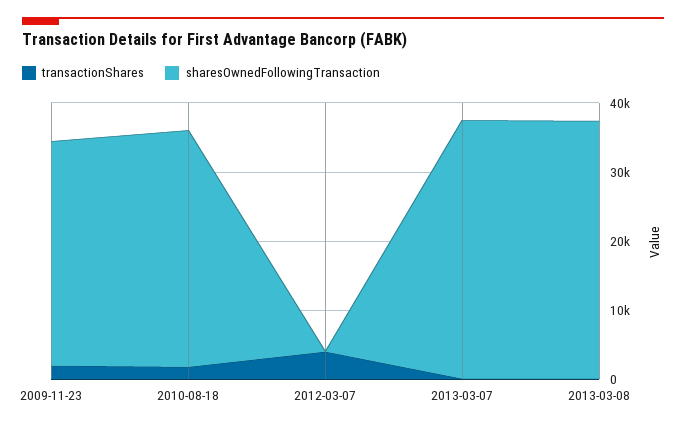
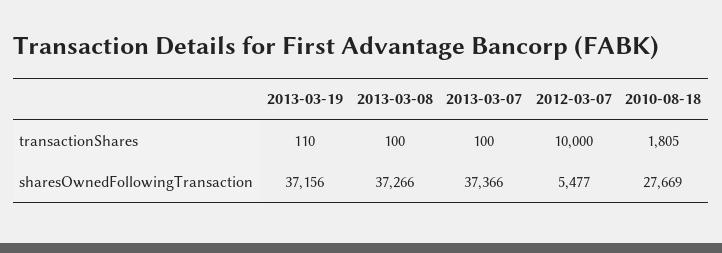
transactionShares, 2009-11-23: 2000 -> none
sharesOwnedFollowingTransaction, 2009-11-23: 32000 -> none
sharesOwnedFollowingTransaction, 2010-08-18: 34000 -> 27669
transactionShares, 2012-03-07: 4000 -> 10000
sharesOwnedFollowingTransaction, 2012-03-07: 0 -> 5477
transactionShares, 2013-03-19: none -> 110
sharesOwnedFollowingTransaction, 2013-03-19: none -> 37156

